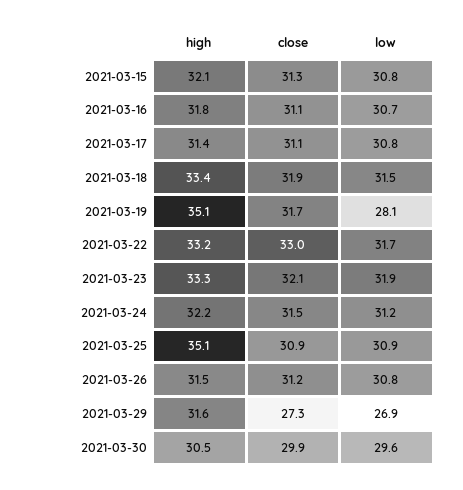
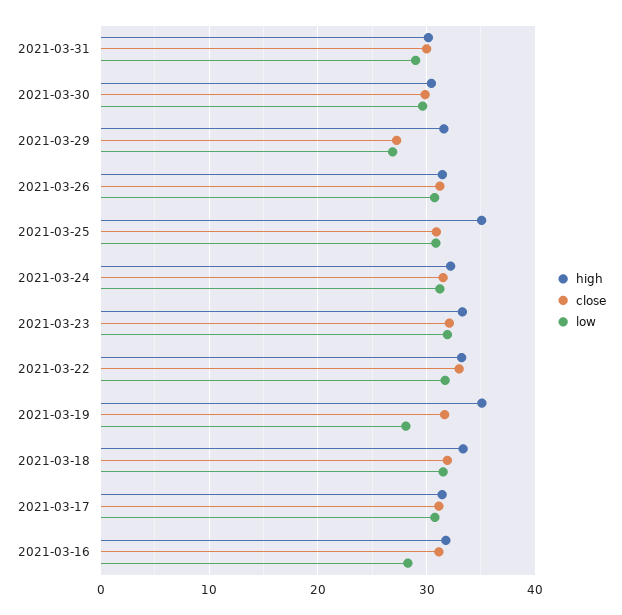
high, 2021-03-15: 32.1 -> none
close, 2021-03-15: 31.3 -> none
low, 2021-03-15: 30.8 -> none
low, 2021-03-16: 30.7 -> 28
high, 2021-03-31: none -> 30
close, 2021-03-31: none -> 30
low, 2021-03-31: none -> 29

